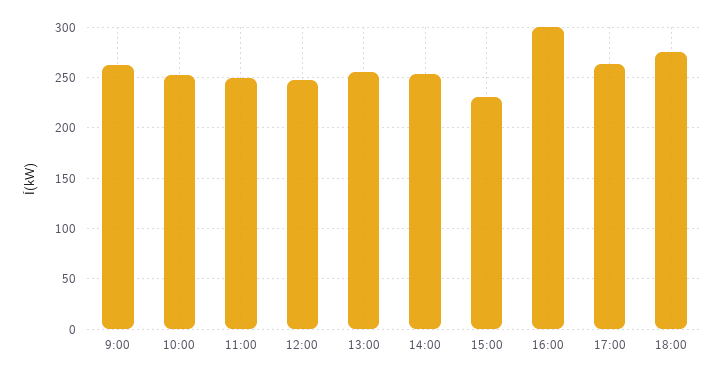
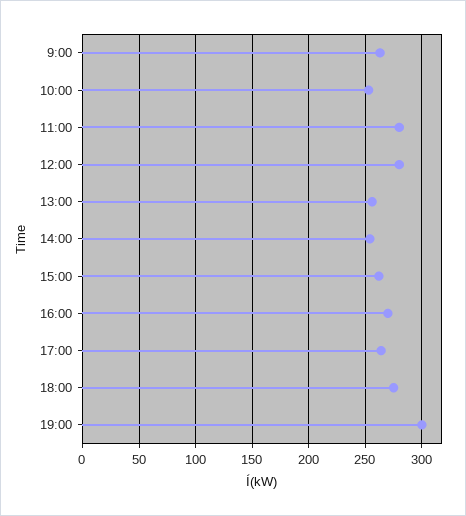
11:00: 250 -> 280
12:00: 250 -> 280
15:00: 230 -> 260
16:00: 300 -> 270
19:00: none -> 300

